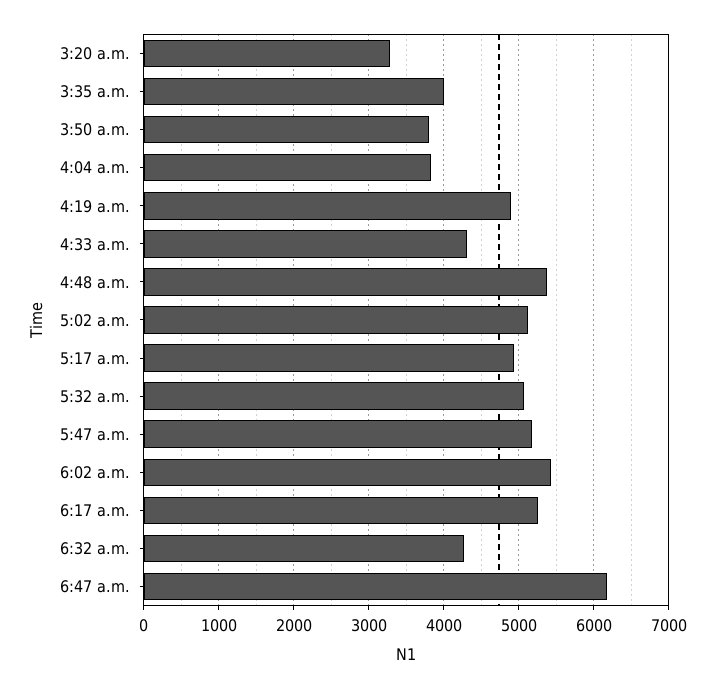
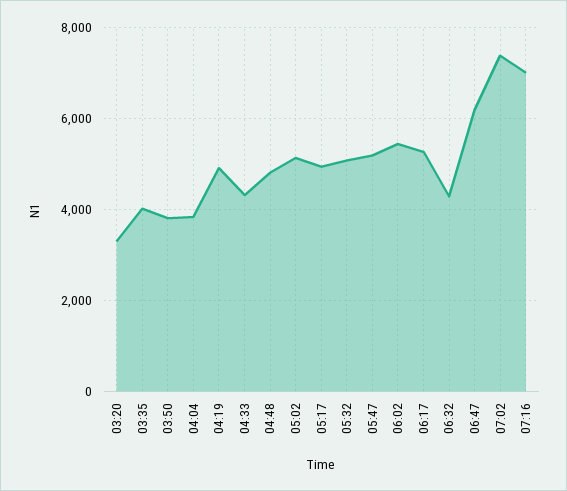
4:48 a.m.: 5400 -> 4800
07:02: none -> 7400
07:16: none -> 7000

